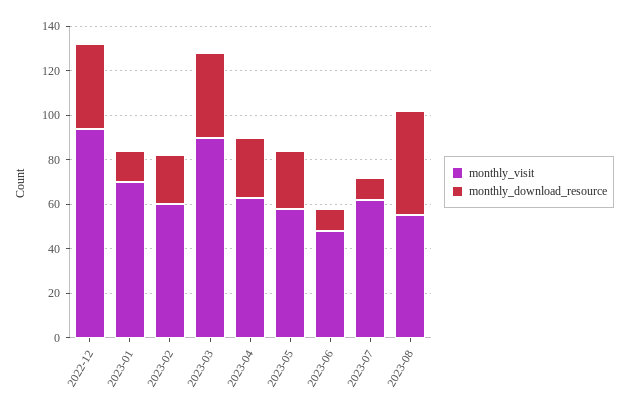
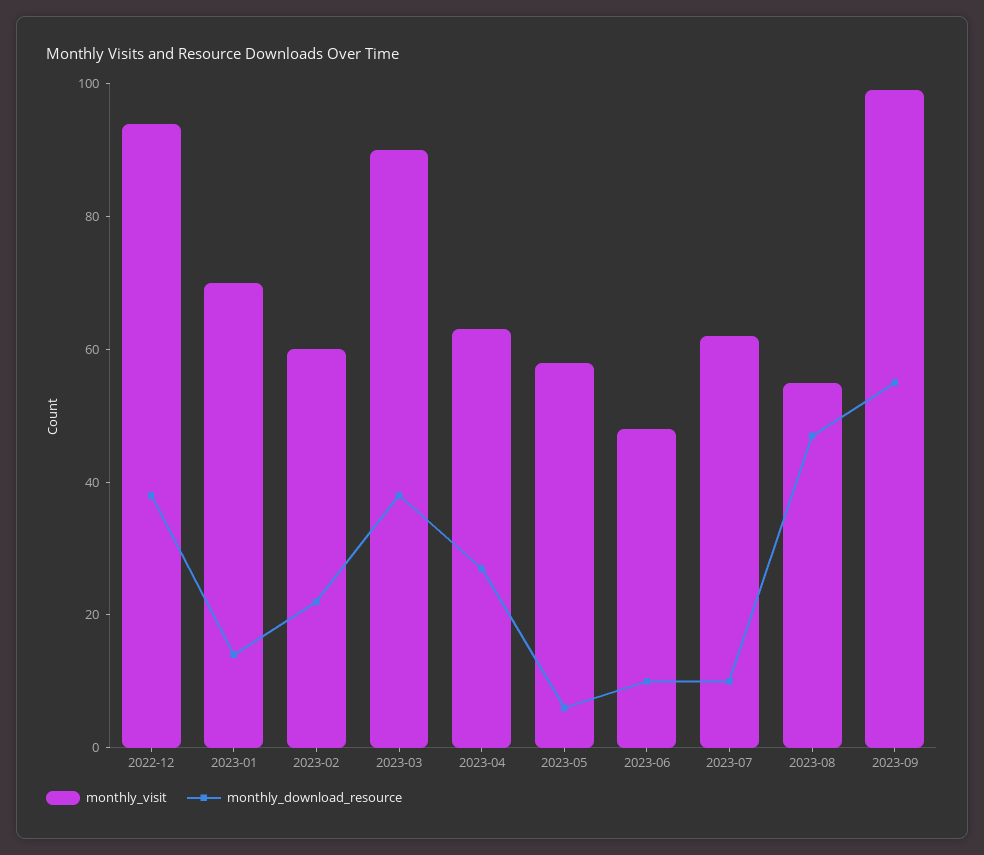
monthly_download_resource, 2023-05: 25 -> 5
monthly_visit, 2023-09: none -> 100
monthly_download_resource, 2023-09: none -> 55

